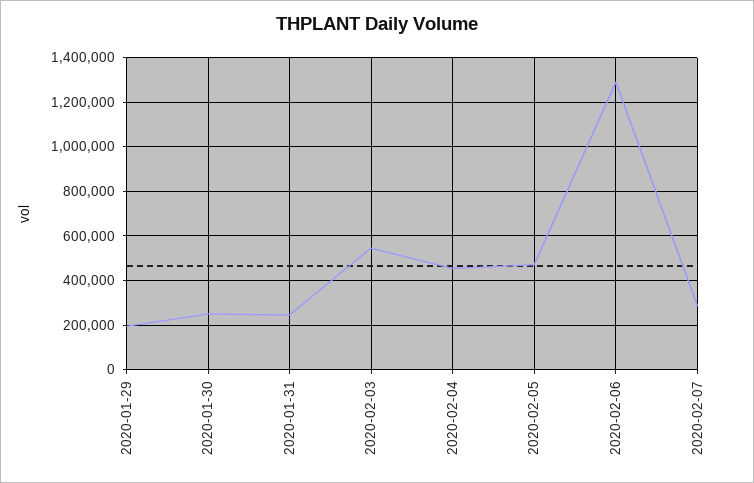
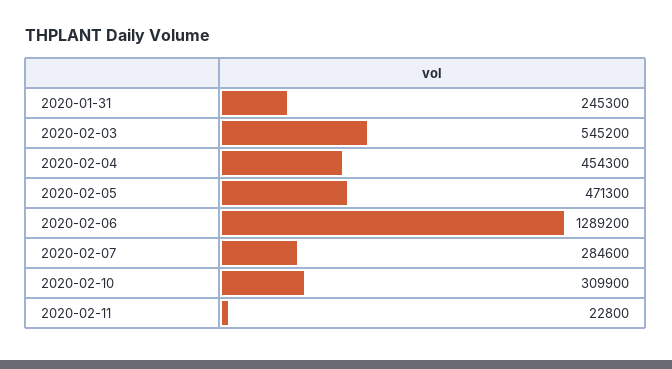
2020-01-29: 200000 -> none
2020-01-30: 250000 -> none
2020-02-10: none -> 309900
2020-02-11: none -> 22800

